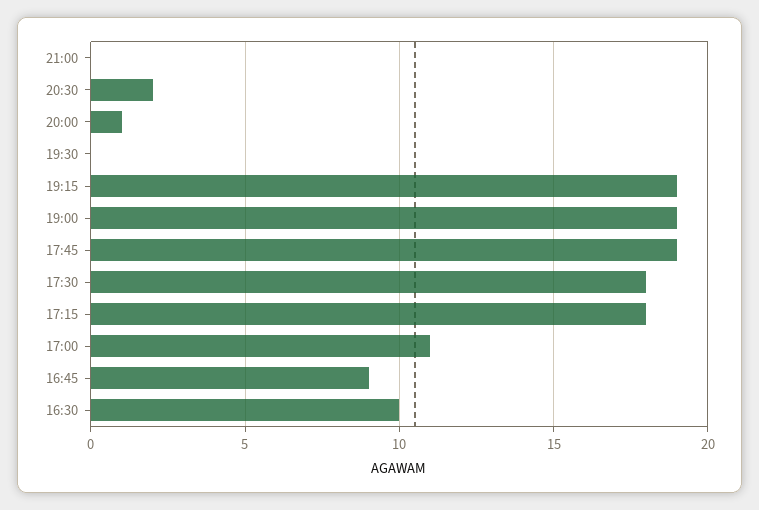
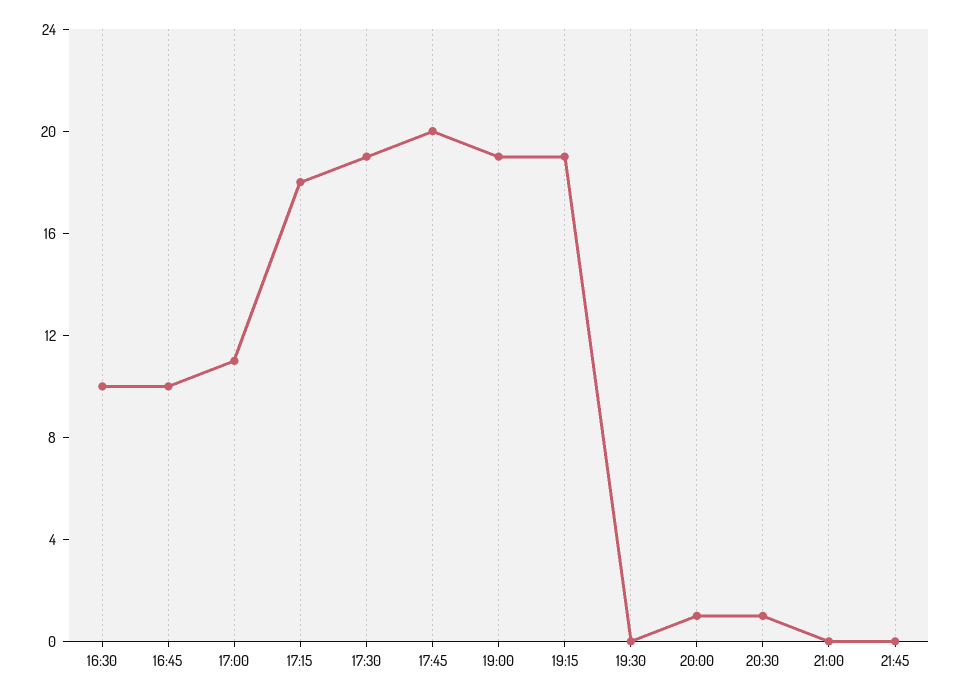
20:30: 2 -> 1
17:45: 19 -> 20
17:30: 18 -> 19
16:45: 9 -> 10
21:45: none -> 0

